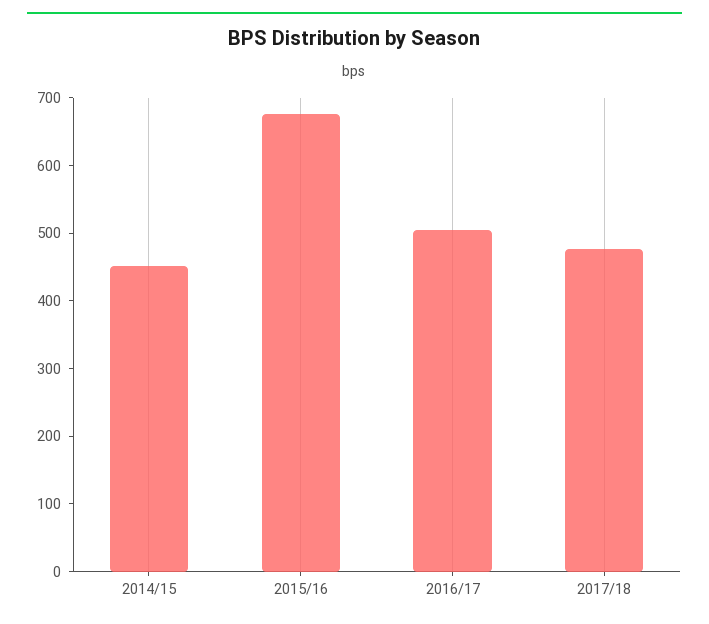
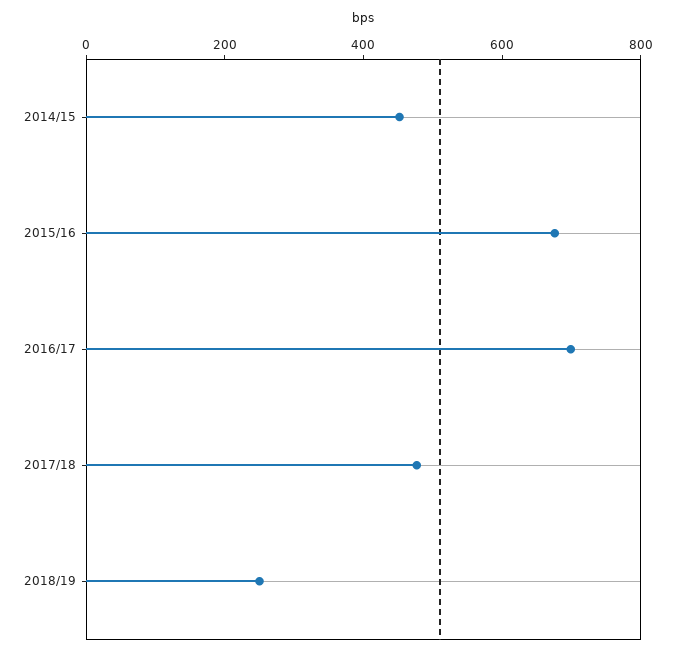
2016/17: 500 -> 700
2018/19: none -> 250

